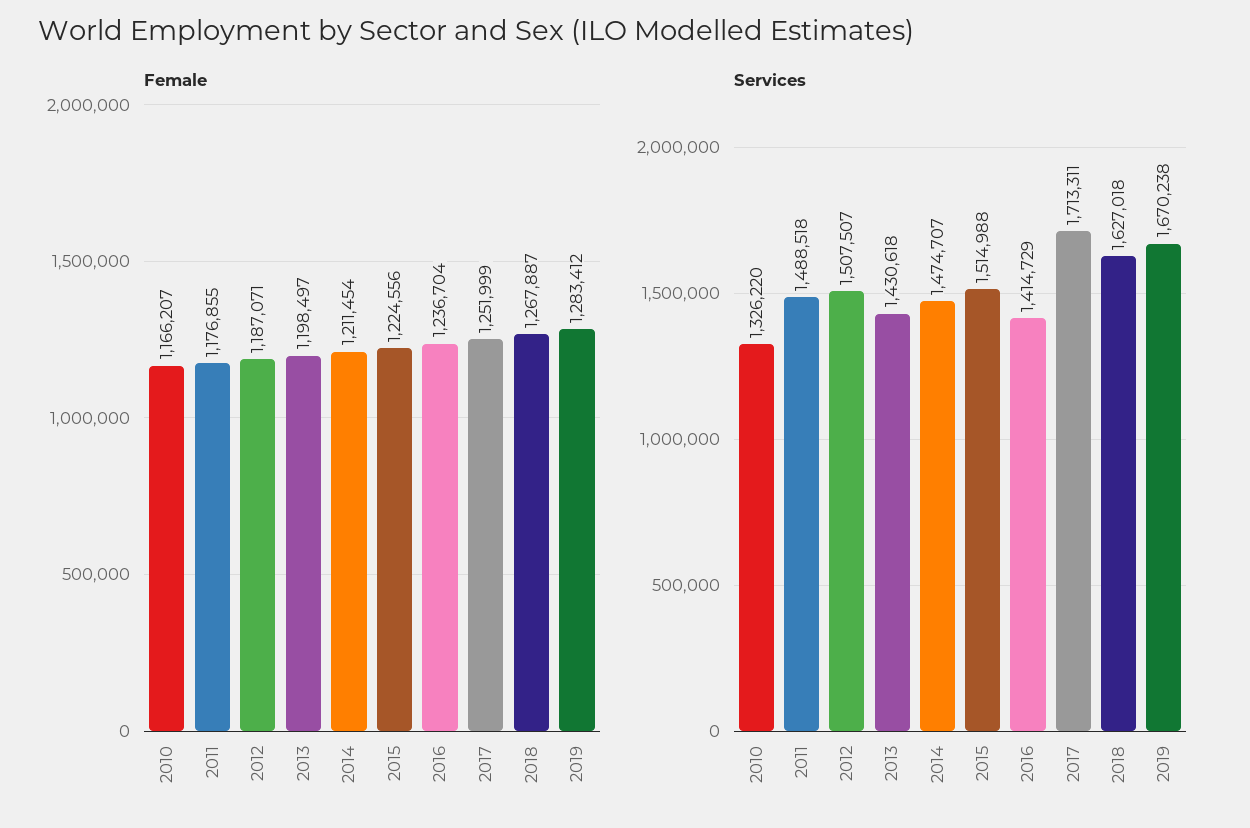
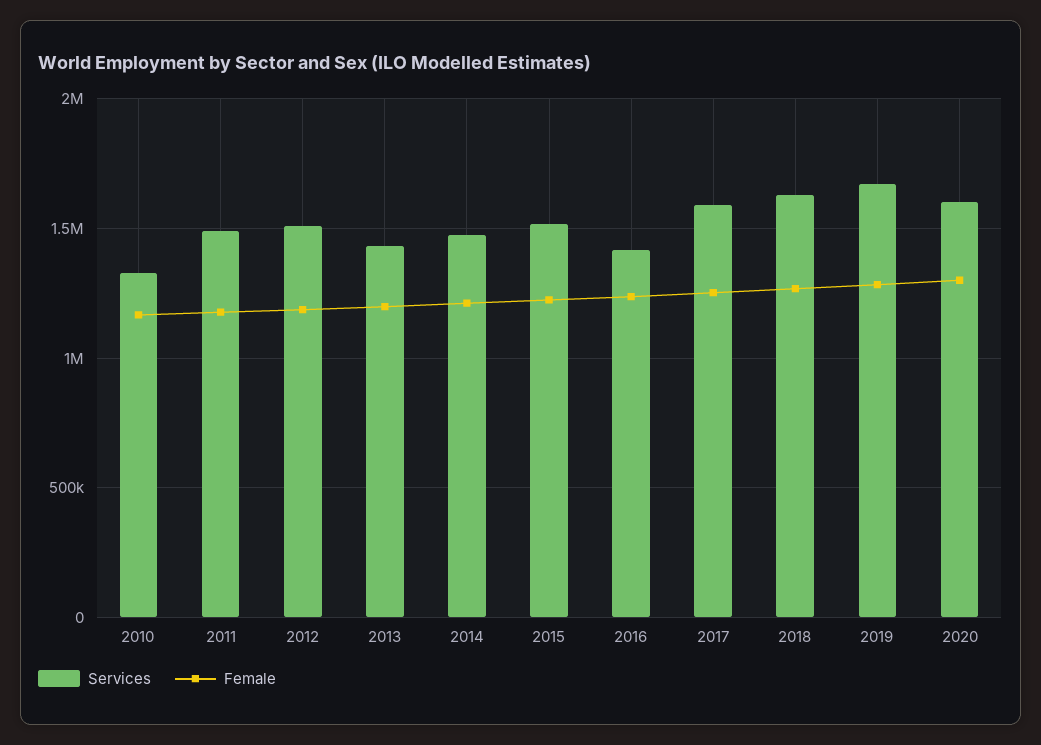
Services, 2017: 1713311 -> 1600000
Services, 2020: none -> 1600000
Female, 2020: none -> 1300000

